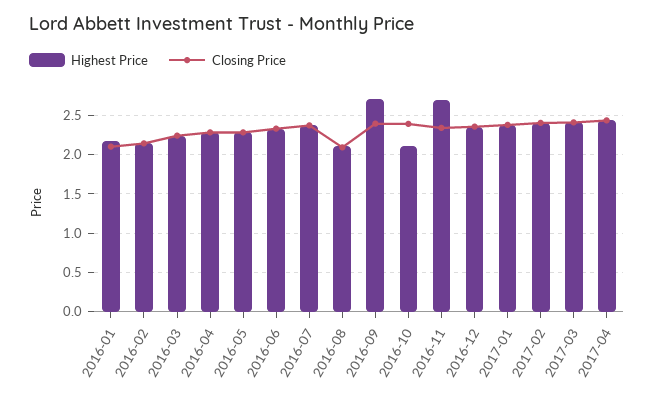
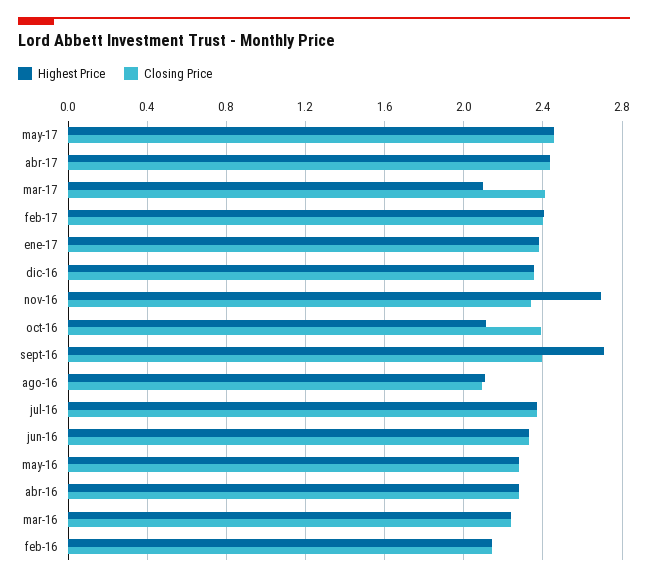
Highest Price, 2016-01: 2.2 -> none
Closing Price, 2016-01: 2.1 -> none
Highest Price, 2017-03: 2.4 -> 2.1
Highest Price, may-17: none -> 2.45
Closing Price, may-17: none -> 2.45

